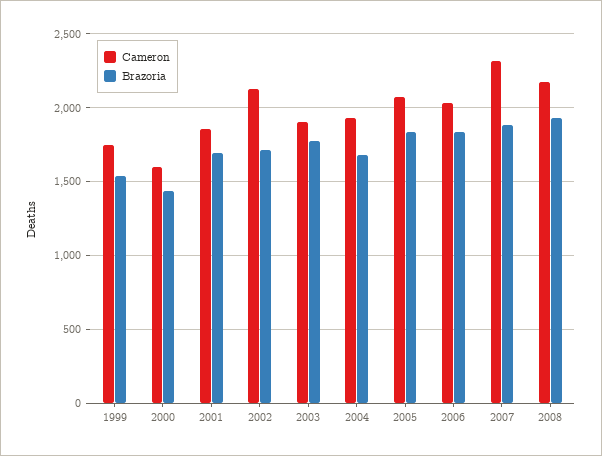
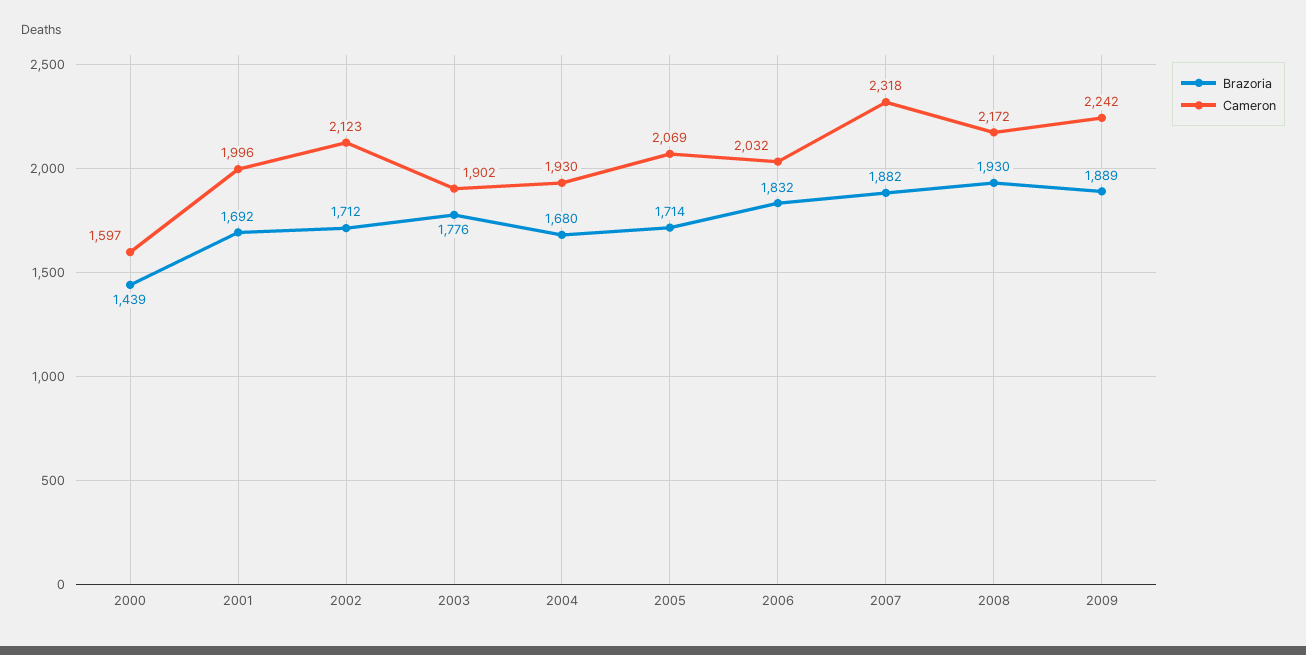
Cameron, 1999: 1750 -> none
Brazoria, 1999: 1550 -> none
Cameron, 2001: 1850 -> 1996
Brazoria, 2005: 1850 -> 1714
Brazoria, 2009: none -> 1889
Cameron, 2009: none -> 2242

